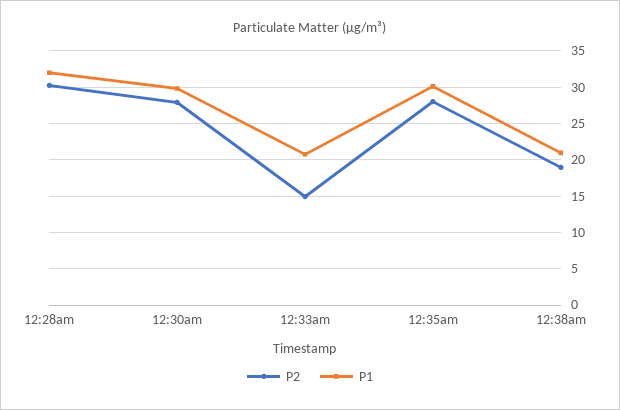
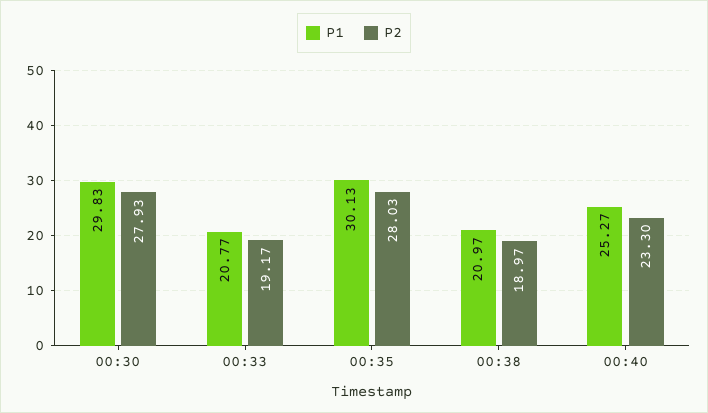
P2, 12:28am: 30 -> none
P1, 12:28am: 32 -> none
P2, 12:33am: 15 -> 19.17
P1, 00:40: none -> 25.27
P2, 00:40: none -> 23.3

